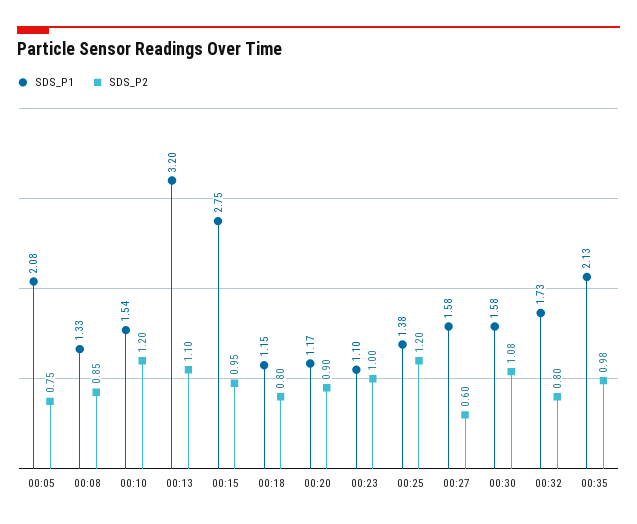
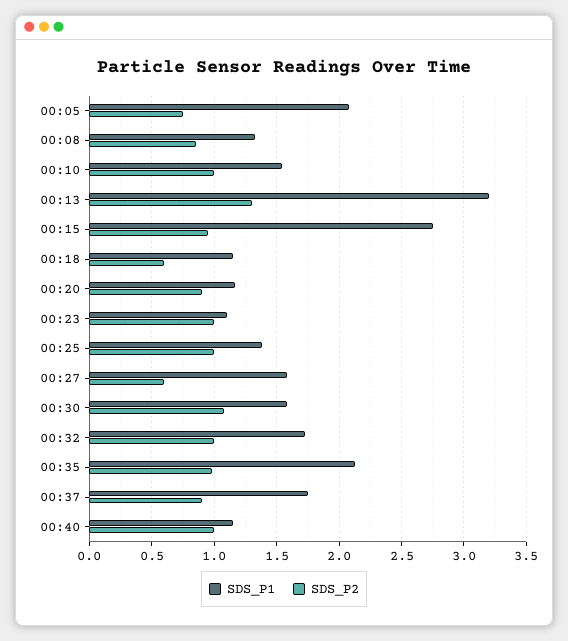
SDS_P2, 00:10: 1.2 -> 1
SDS_P2, 00:13: 1.1 -> 1.3
SDS_P2, 00:18: 0.8 -> 0.6
SDS_P2, 00:25: 1.2 -> 1
SDS_P2, 00:32: 0.8 -> 1
SDS_P1, 00:37: none -> 1.75
SDS_P2, 00:37: none -> 0.9
SDS_P1, 00:40: none -> 1.15
SDS_P2, 00:40: none -> 1

